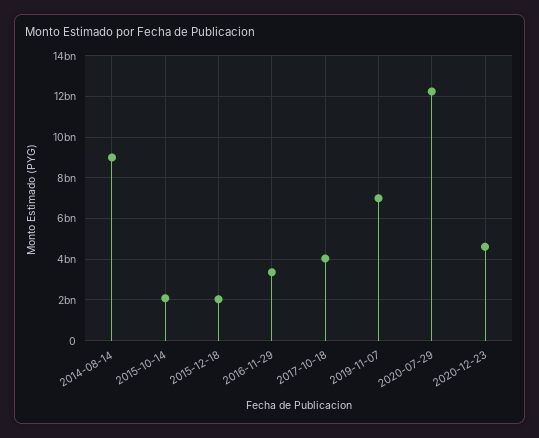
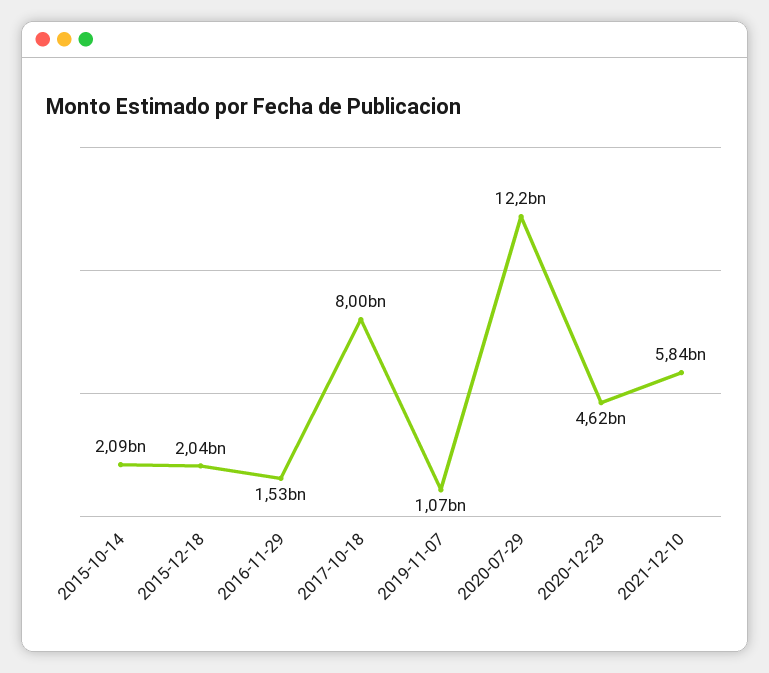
2014-08-14: 9000000000 -> none
2016-11-29: 3500000000 -> 1530000000
2017-10-18: 4000000000 -> 8000000000
2019-11-07: 7000000000 -> 1070000000
2021-12-10: none -> 5840000000

